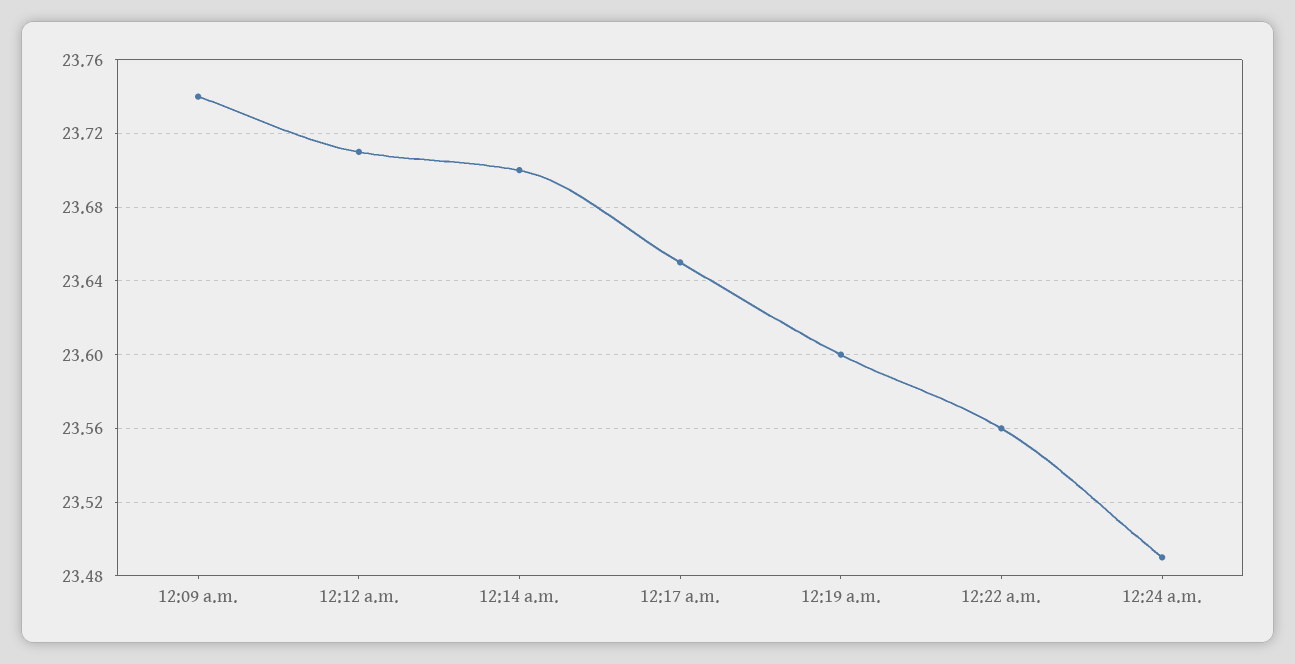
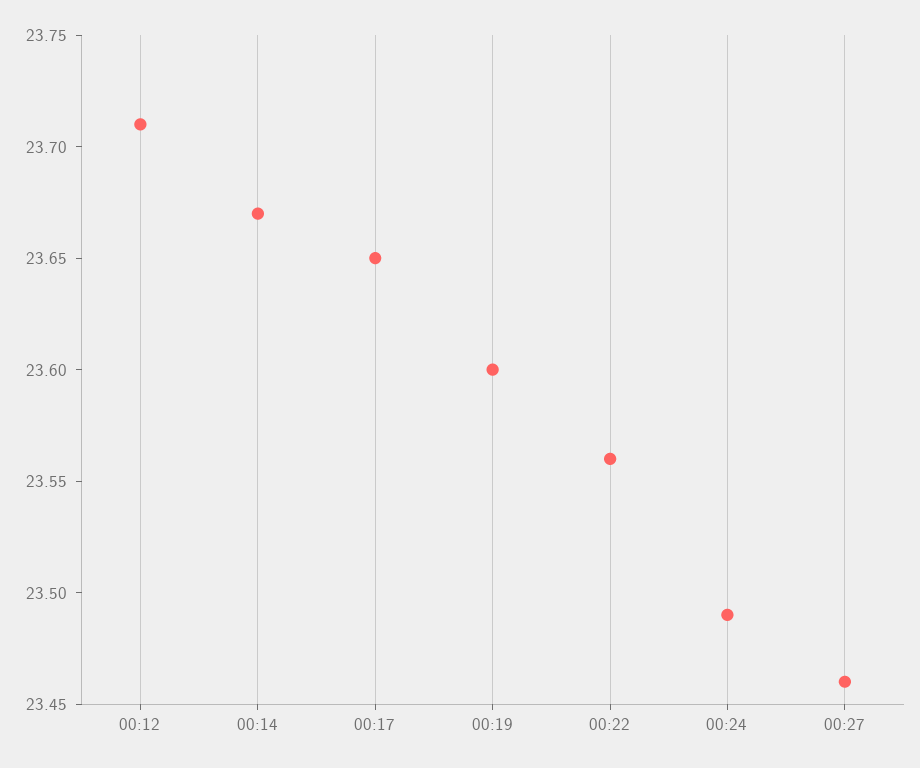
12:09 a.m.: 23.74 -> none
12:14 a.m.: 23.7 -> 23.67
00:27: none -> 23.46

